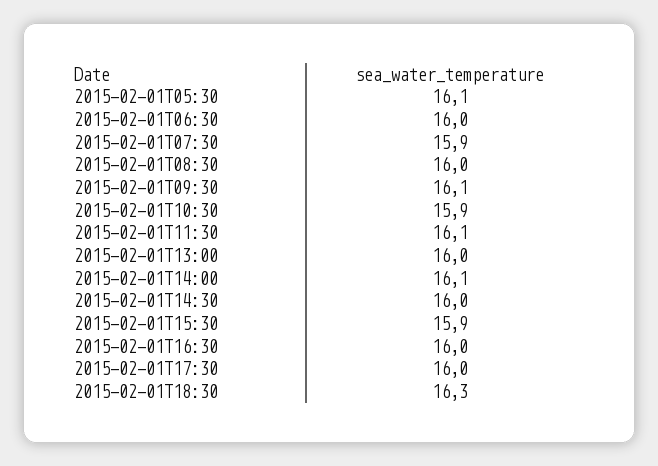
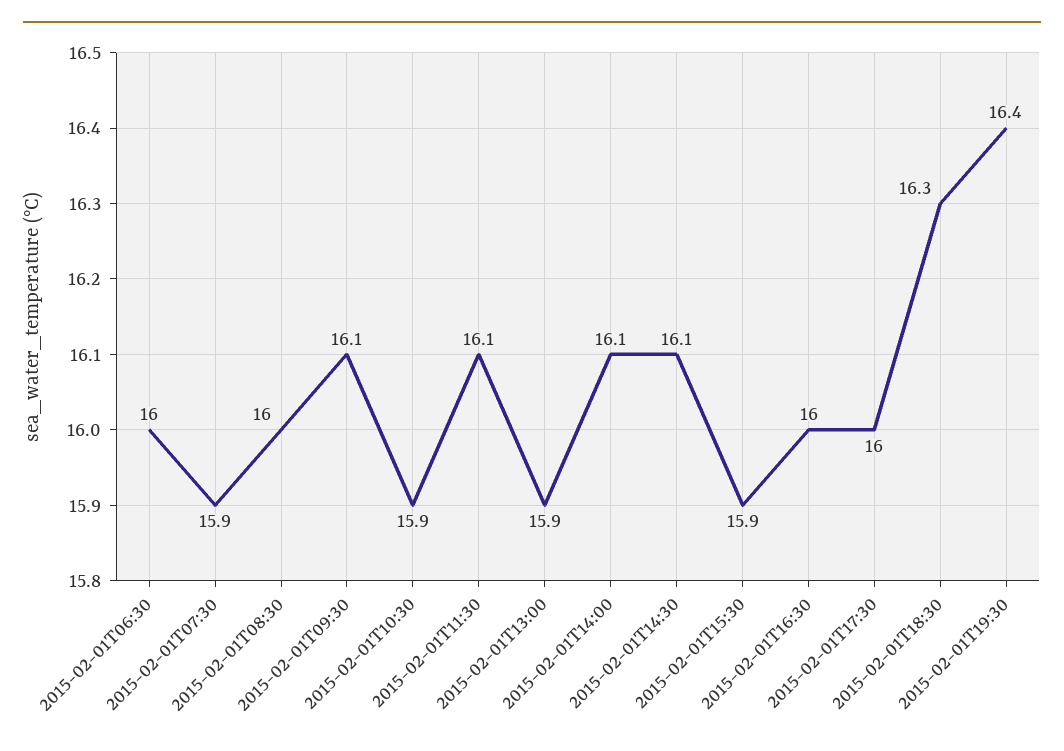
2015-02-01T05:30: 16.1 -> none
2015-02-01T13:00: 16 -> 15.9
2015-02-01T14:30: 16 -> 16.1
2015-02-01T19:30: none -> 16.4

